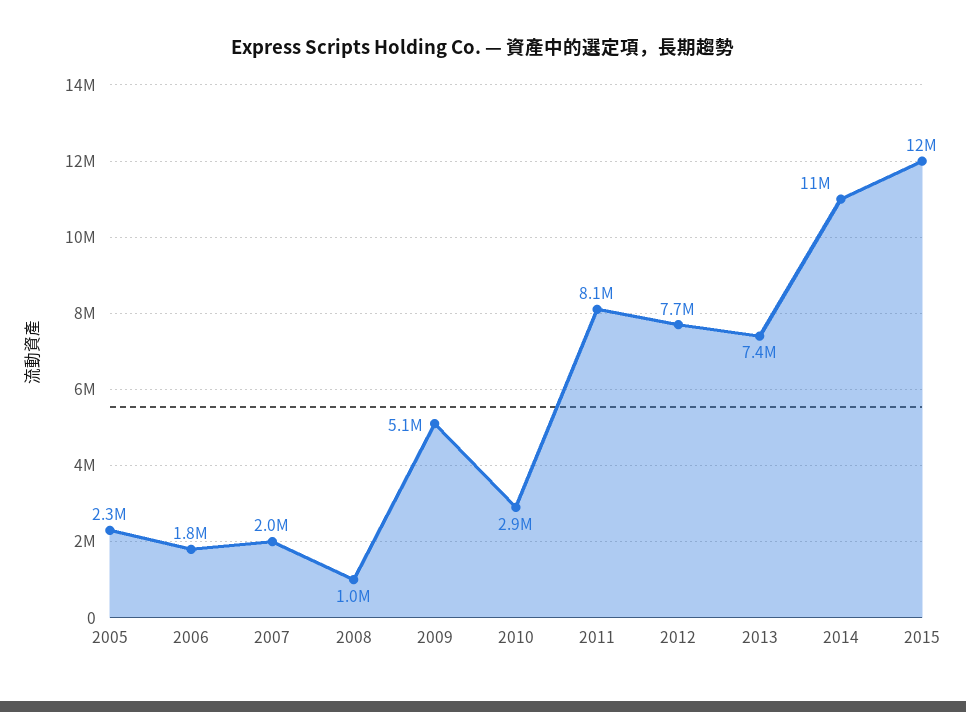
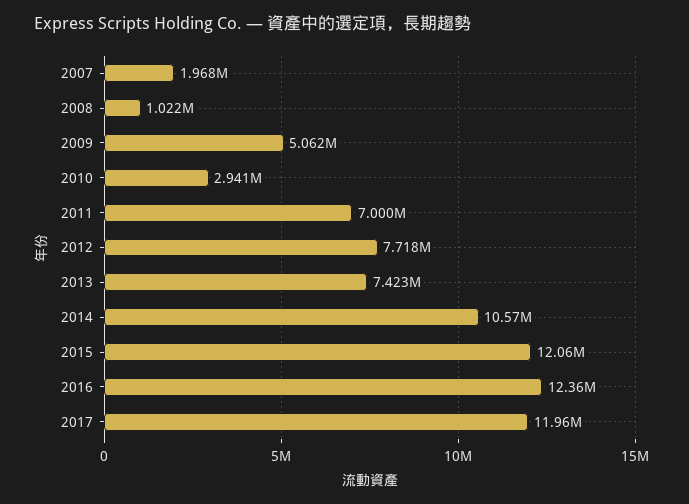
2005: 2300000 -> none
2006: 1800000 -> none
2011: 8100000 -> 7000000
2016: none -> 12360000
2017: none -> 11960000

